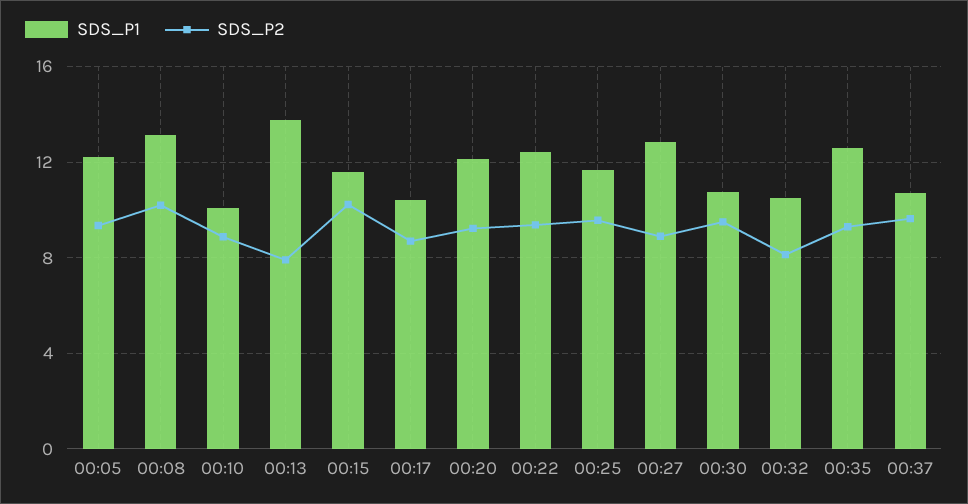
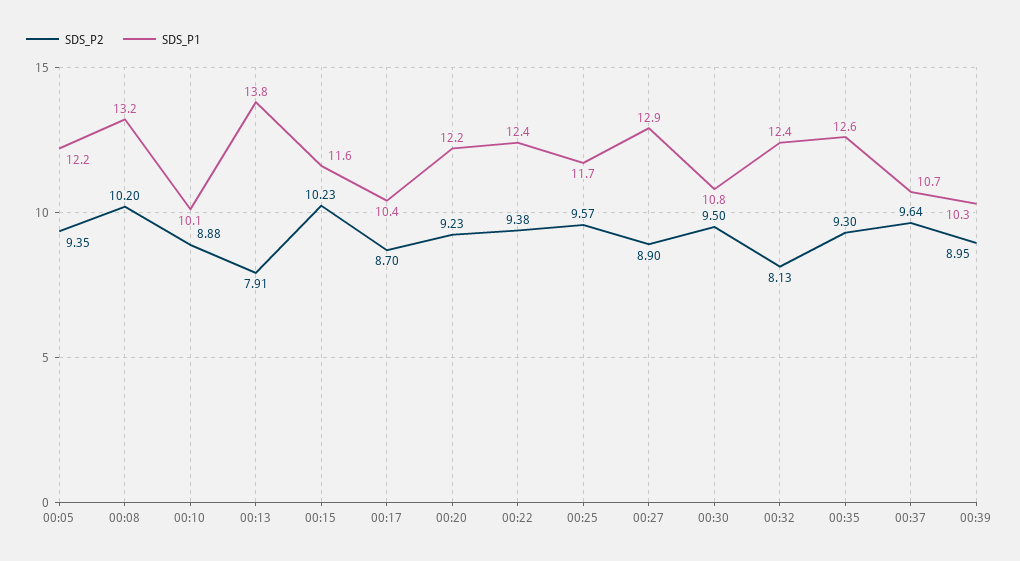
SDS_P1, 00:32: 10.5 -> 12.4
SDS_P2, 00:39: none -> 8.95
SDS_P1, 00:39: none -> 10.3

